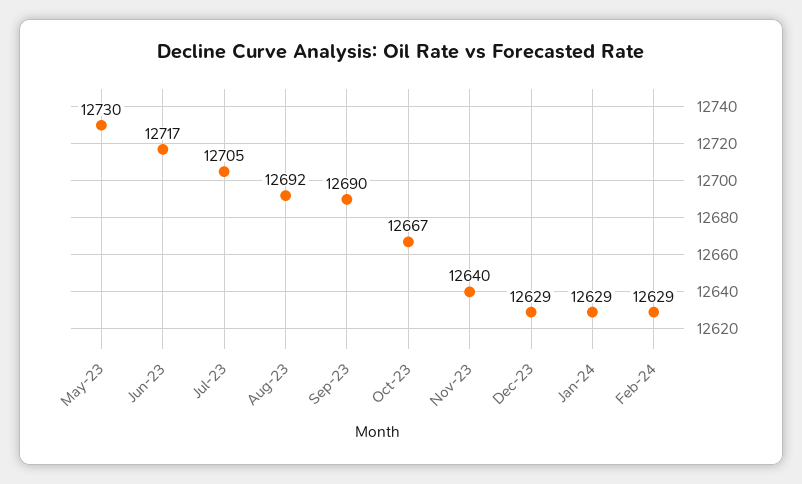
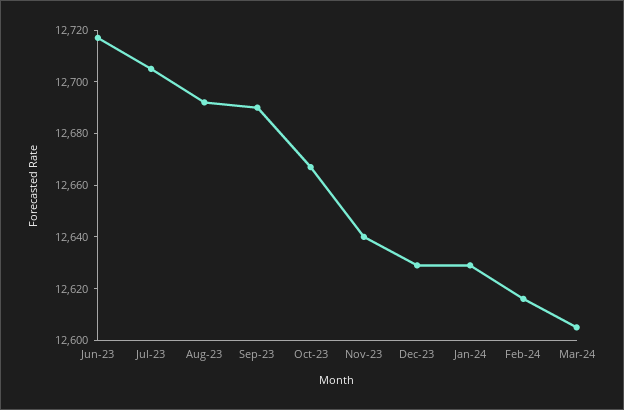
May-23: 12730 -> none
Feb-24: 12629 -> 12615
Mar-24: none -> 12605

